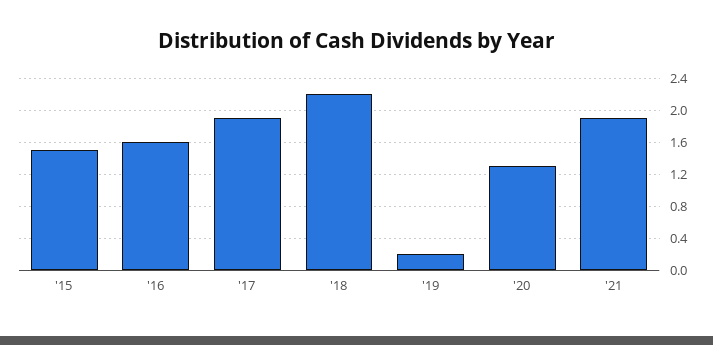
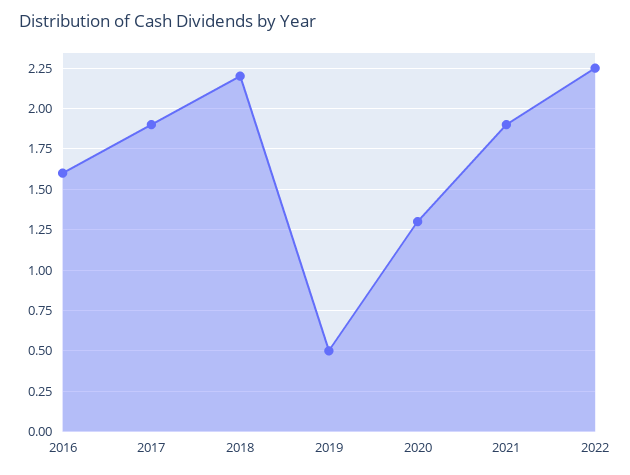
'15: 1.5 -> none
'19: 0.2 -> 0.5
2022: none -> 2.25

